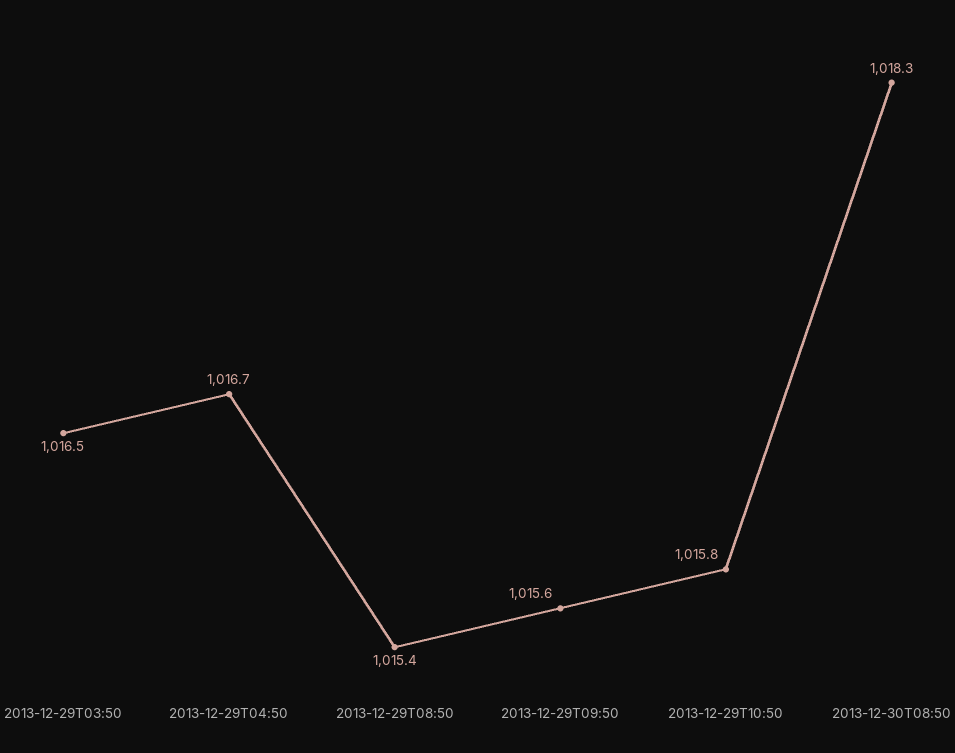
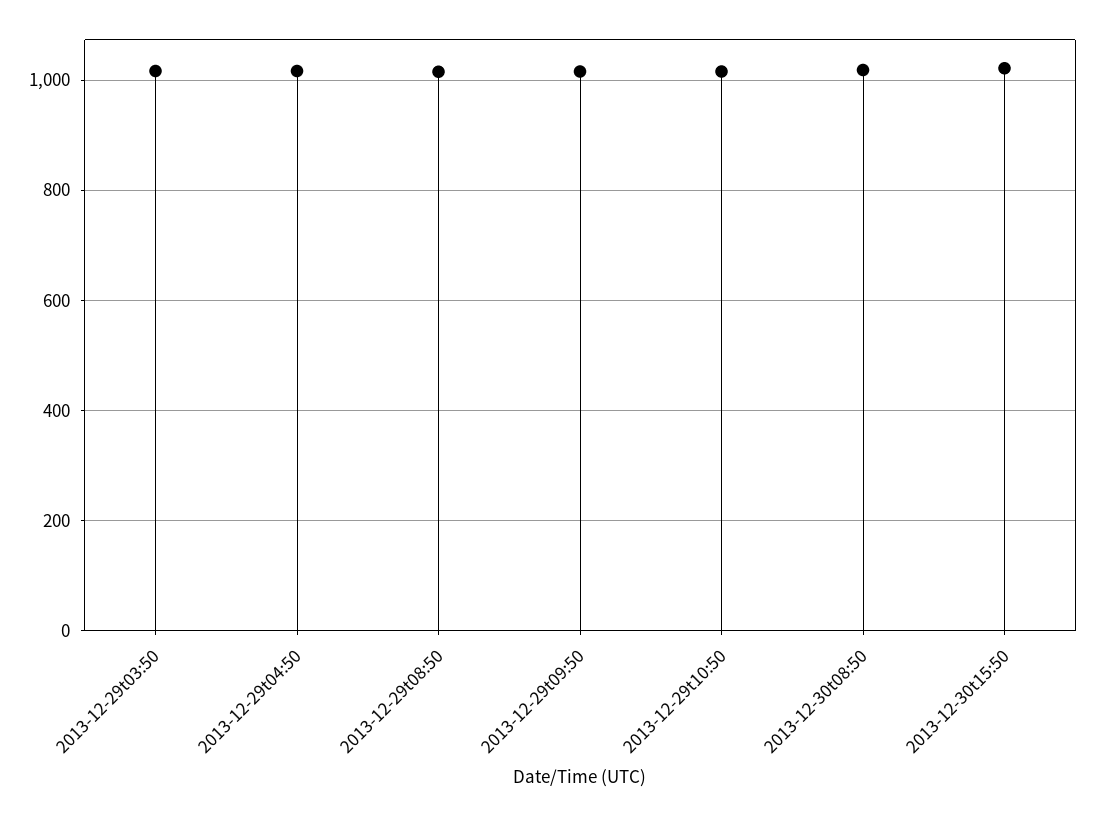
2013-12-30t15:50: none -> 1020

